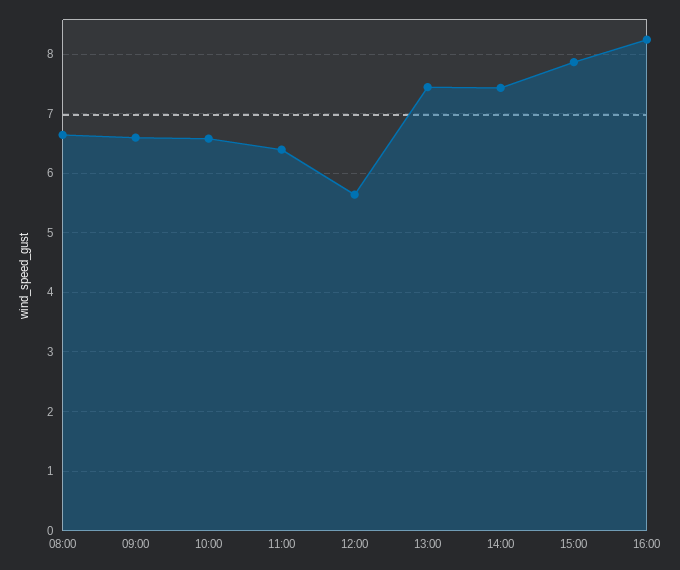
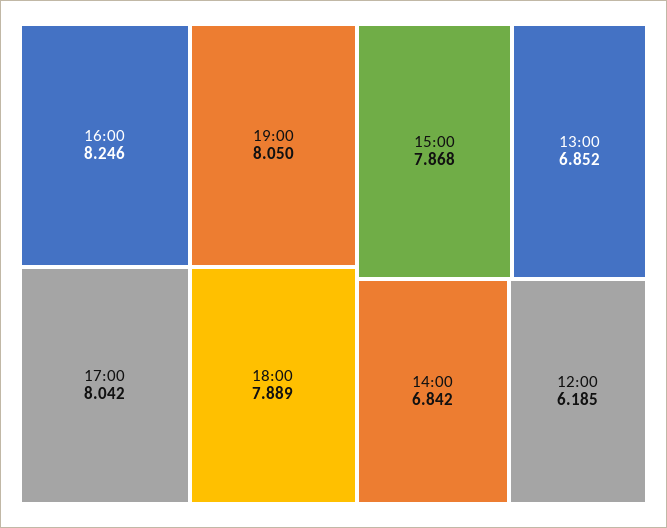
08:00: 6.6 -> none
09:00: 6.6 -> none
10:00: 6.6 -> none
11:00: 6.4 -> none
12:00: 5.6 -> 6.185
13:00: 7.4 -> 6.852
14:00: 7.4 -> 6.842
19:00: none -> 8.05
17:00: none -> 8.042
18:00: none -> 7.889

